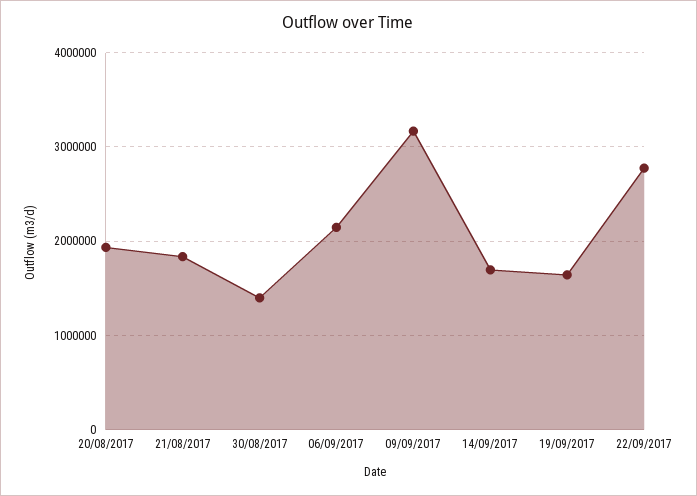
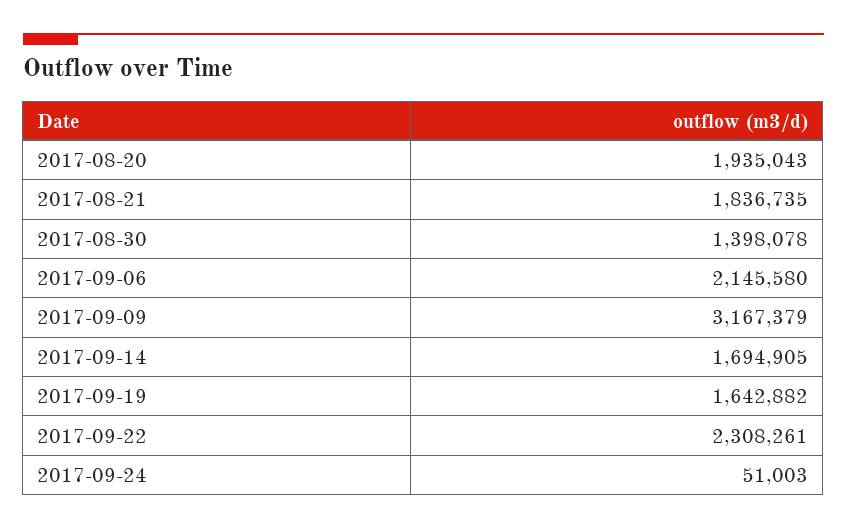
22/09/2017: 2800000 -> 2308261
2017-09-24: none -> 51003

